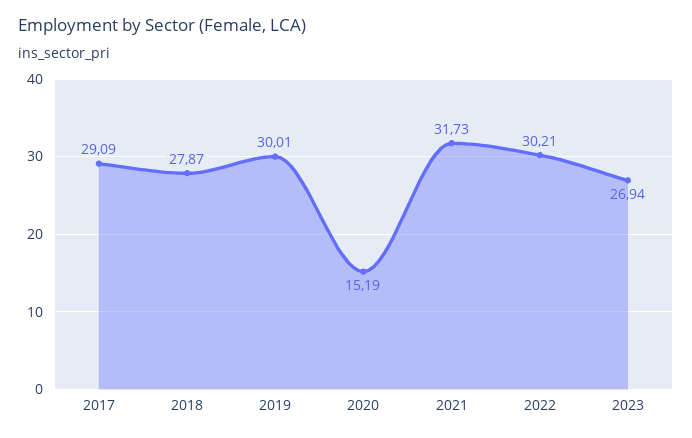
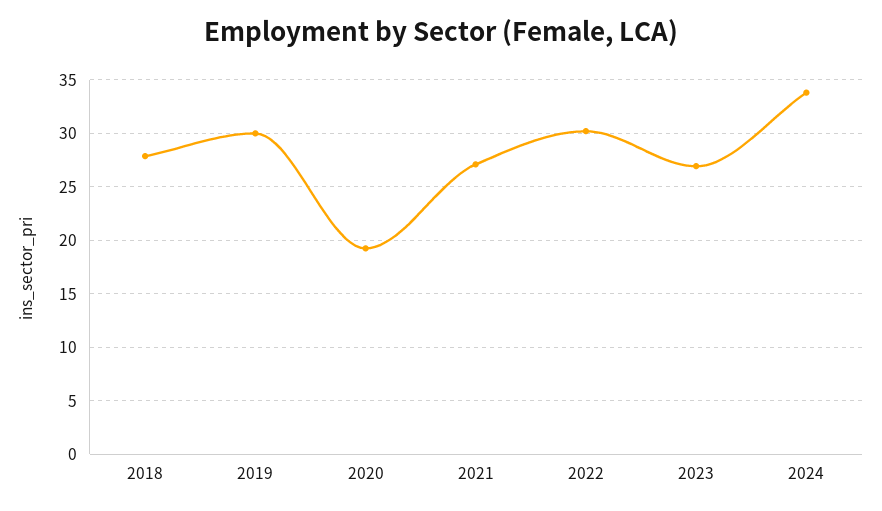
2017: 29.09 -> none
2020: 15.19 -> 19
2021: 31.73 -> 27
2024: none -> 34

